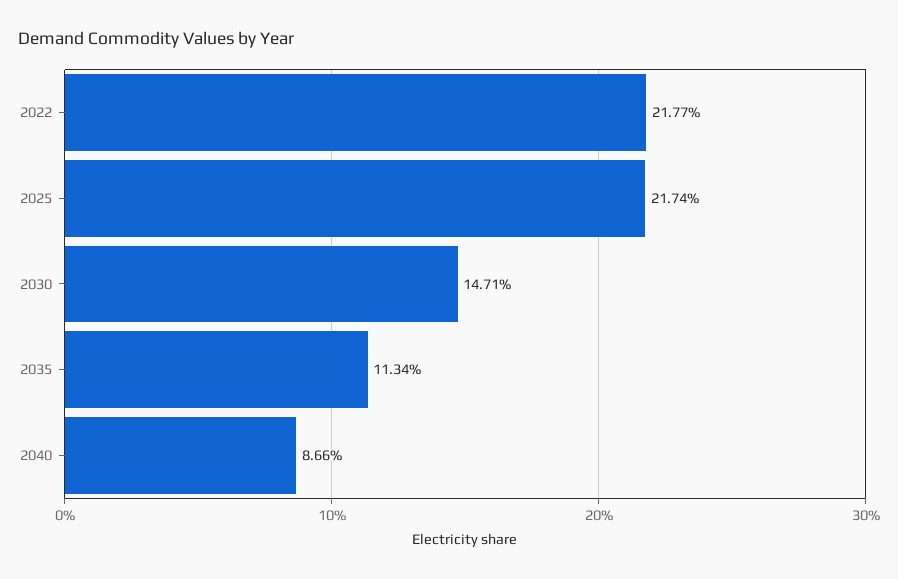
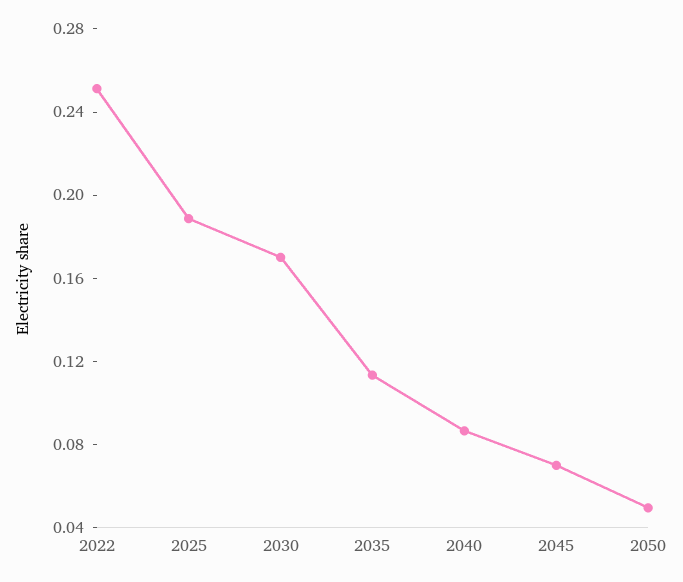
2022: 0.2177 -> 0.25
2025: 0.2174 -> 0.19
2030: 0.1471 -> 0.17
2045: none -> 0.07
2050: none -> 0.05

